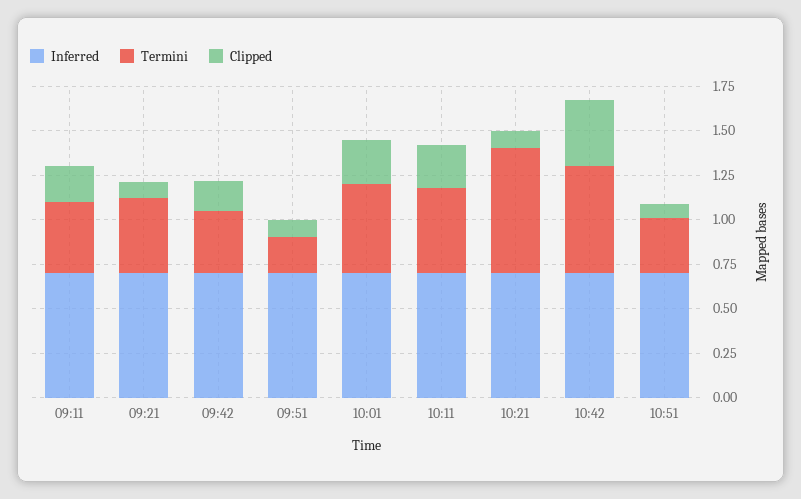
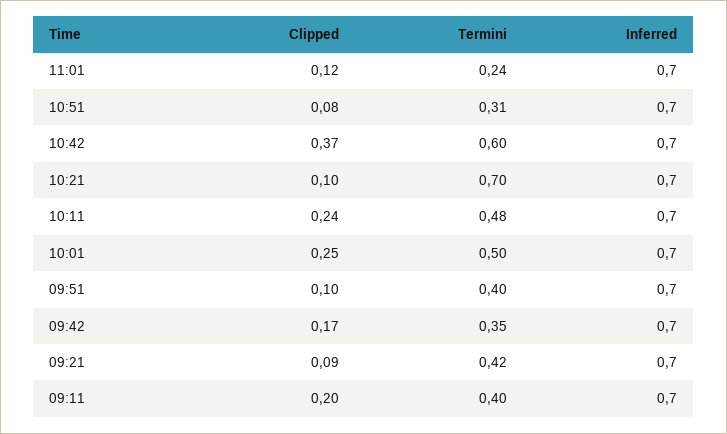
Termini, 09:51: 0.2 -> 0.4
Clipped, 11:01: none -> 0.12
Termini, 11:01: none -> 0.24
Inferred, 11:01: none -> 0.7

